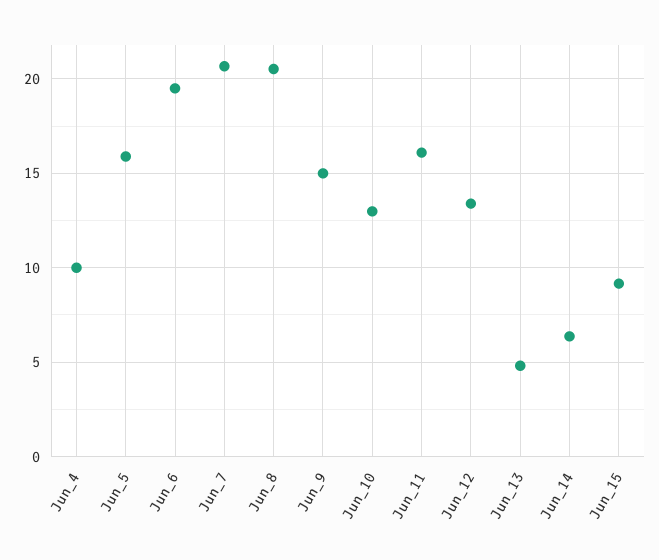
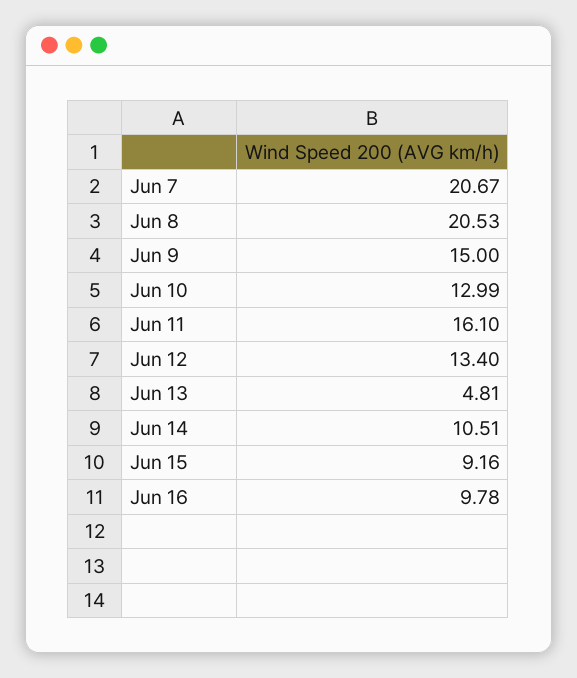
Jun_4: 10 -> none
Jun_5: 16 -> none
Jun_6: 19.5 -> none
Jun_14: 6.5 -> 10.51
Jun 16: none -> 9.78

